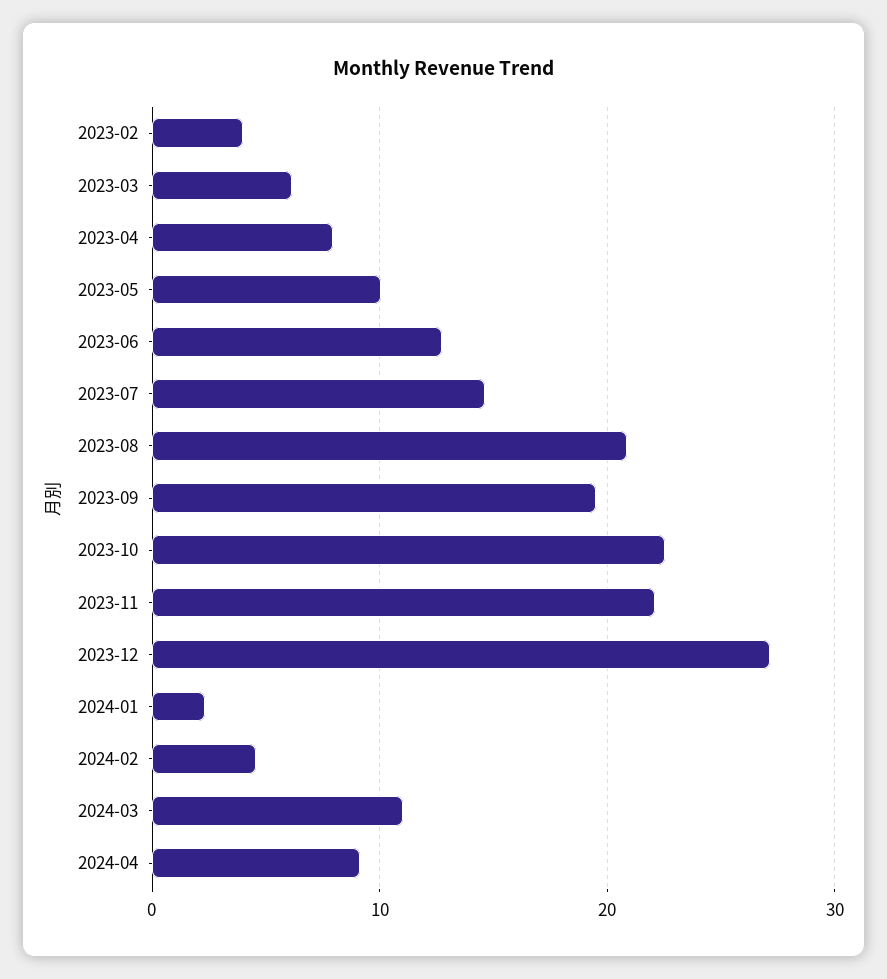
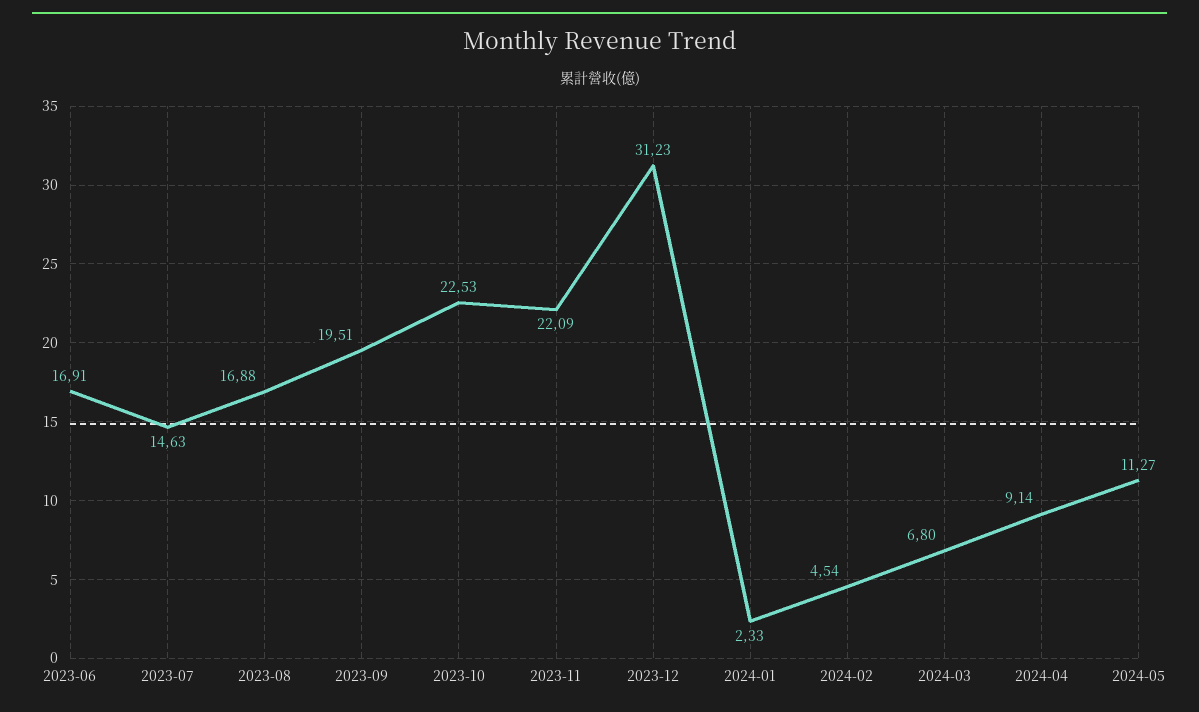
2023-02: 4 -> none
2023-03: 6 -> none
2023-04: 8 -> none
2023-05: 10 -> none
2023-06: 13 -> 16.91
2023-08: 21 -> 16.88
2023-12: 27 -> 31.23
2024-03: 11 -> 6.8
2024-05: none -> 11.27

